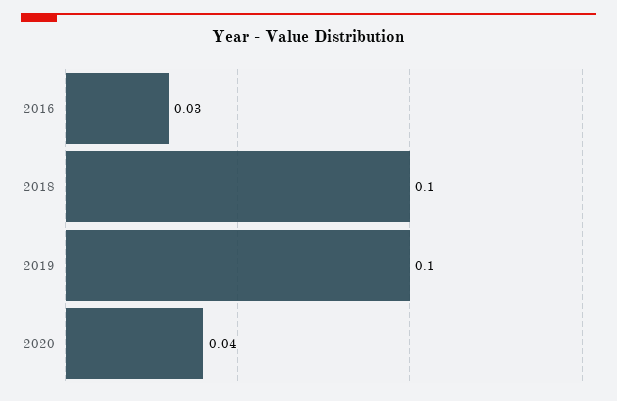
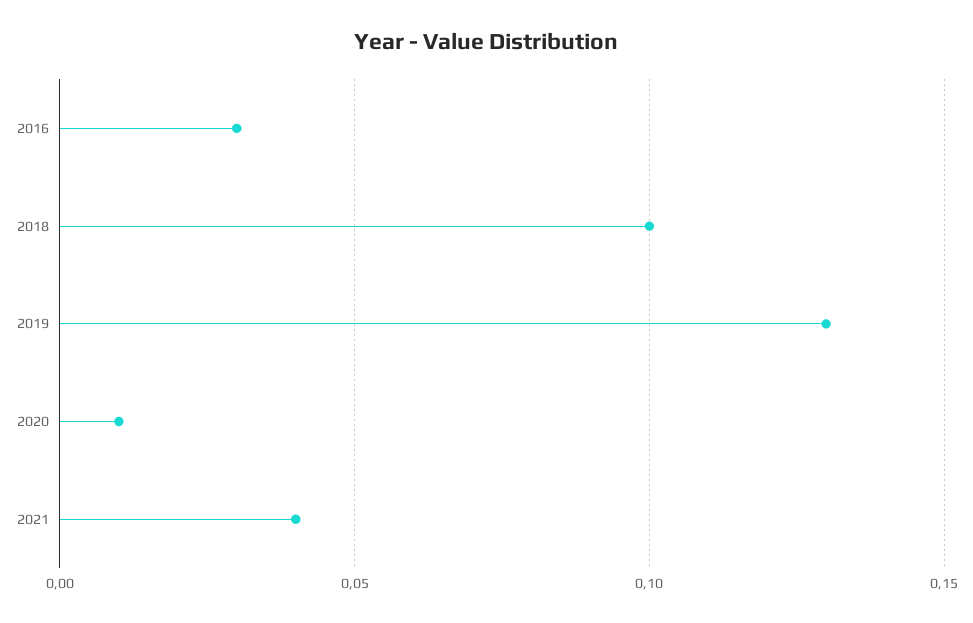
2019: 0.1 -> 0.13
2020: 0.04 -> 0.01
2021: none -> 0.04

